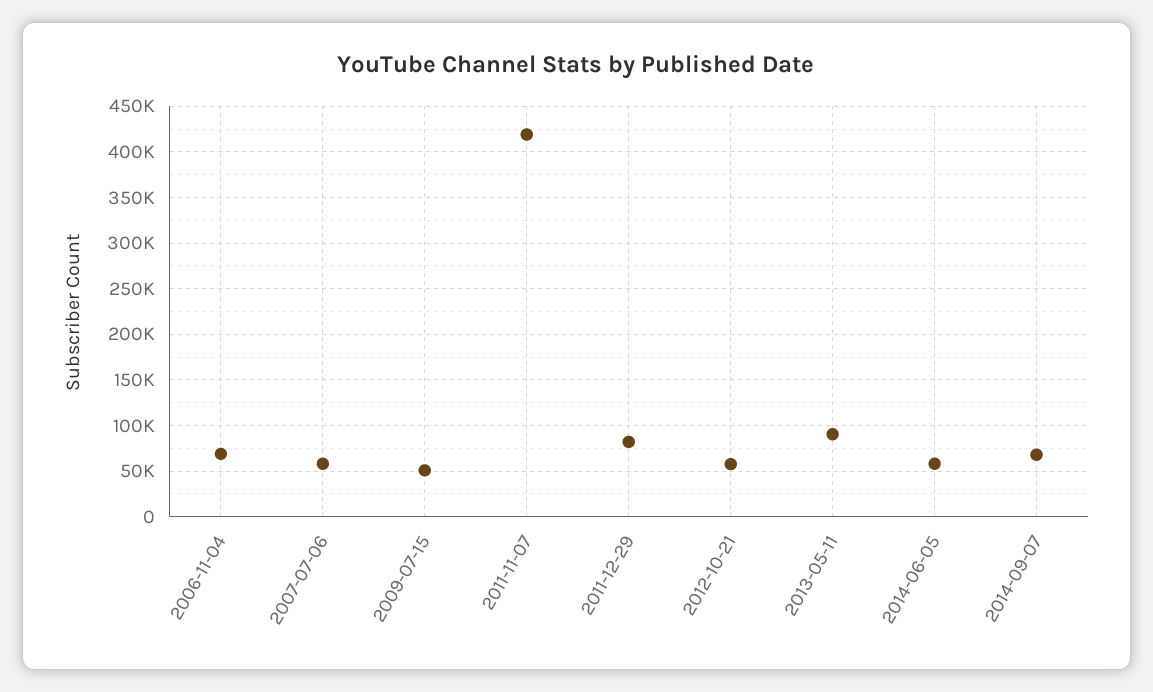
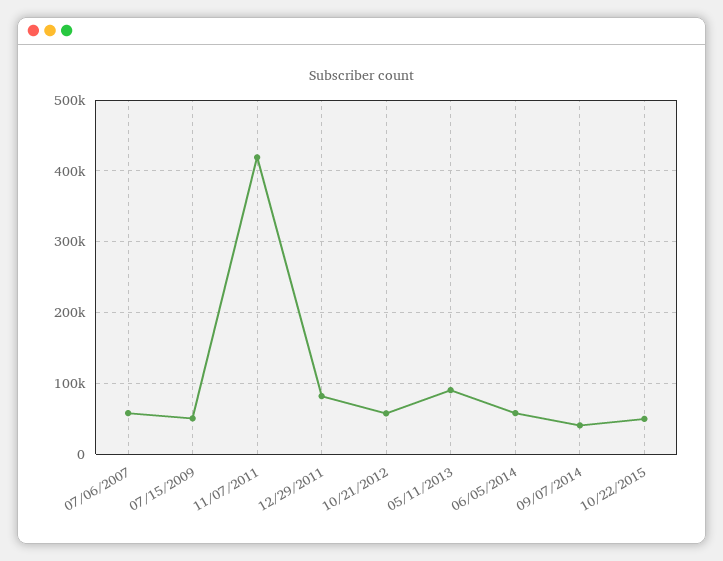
2006-11-04: 70000 -> none
2014-09-07: 70000 -> 40000
10/22/2015: none -> 50000

